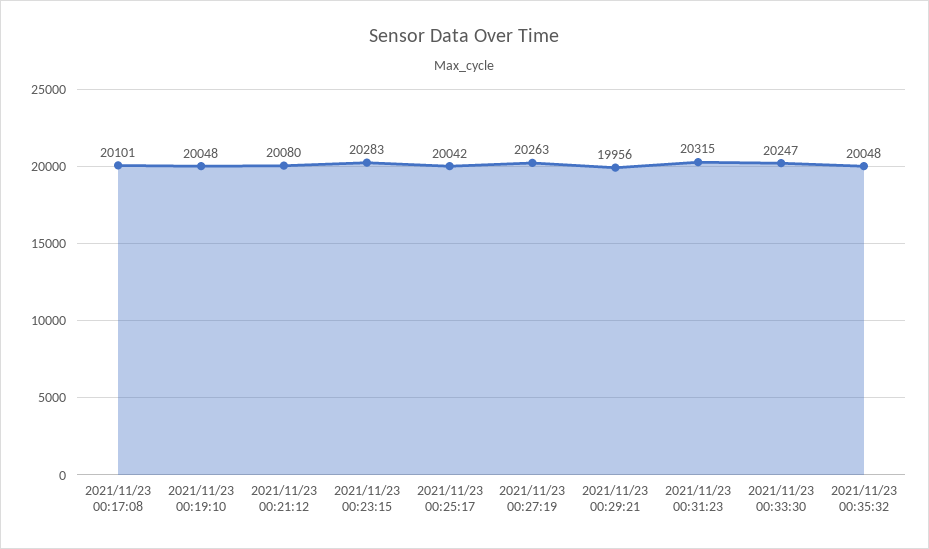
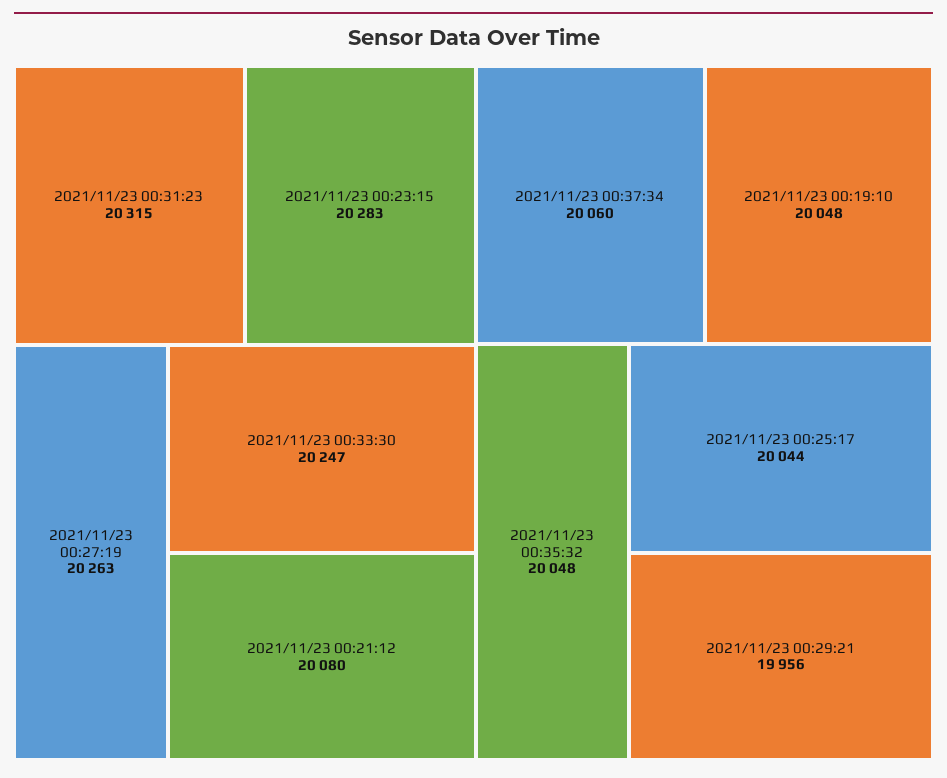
2021/11/23 00:17:08: 20101 -> none
2021/11/23 00:25:17: 20042 -> 20044
2021/11/23 00:37:34: none -> 20060

